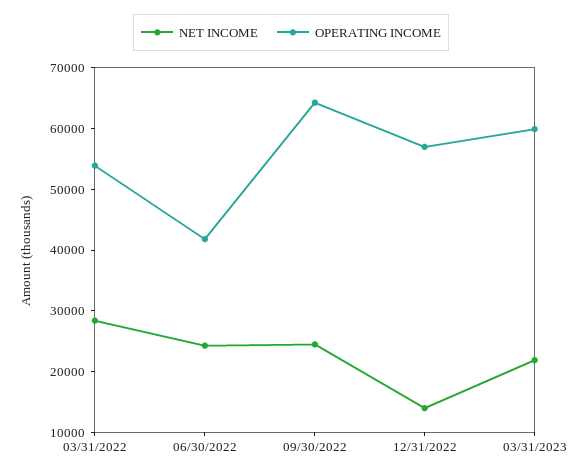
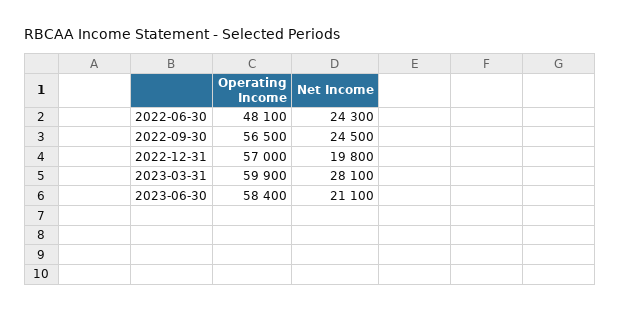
NET INCOME, 03/31/2022: 28000 -> none
OPERATING INCOME, 03/31/2022: 54000 -> none
OPERATING INCOME, 06/30/2022: 42000 -> 48100
OPERATING INCOME, 09/30/2022: 64000 -> 56500
NET INCOME, 12/31/2022: 14000 -> 19800
NET INCOME, 03/31/2023: 22000 -> 28100
OPERATING INCOME, 2023-06-30: none -> 58400
NET INCOME, 2023-06-30: none -> 21100

